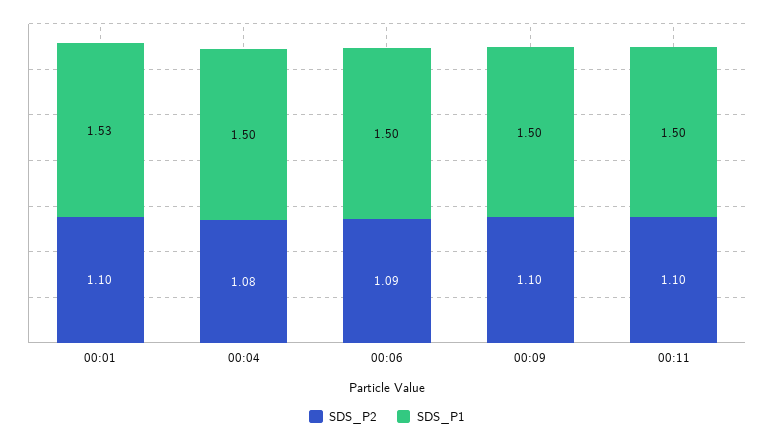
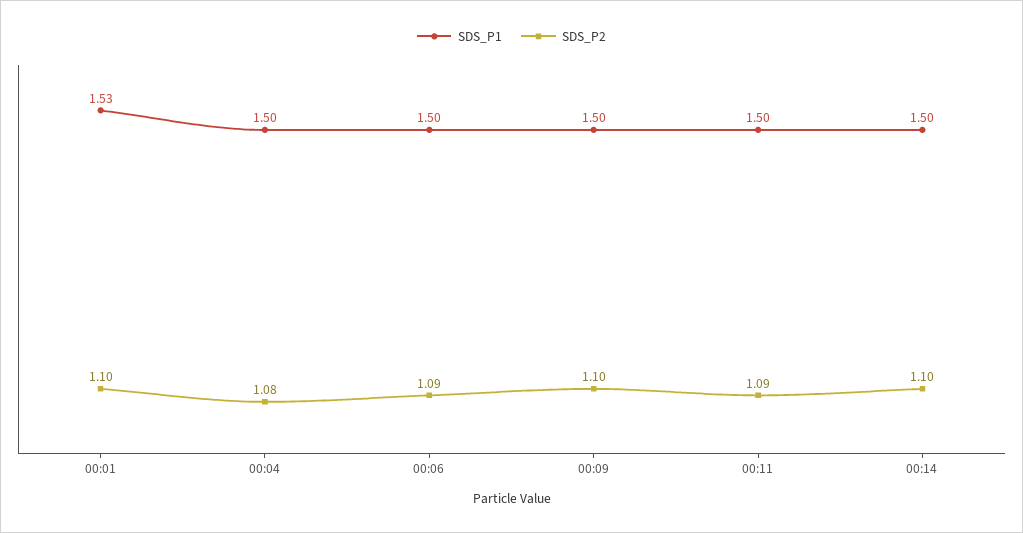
SDS_P2, 00:11: 1.1 -> 1.09
SDS_P1, 00:14: none -> 1.5
SDS_P2, 00:14: none -> 1.1

